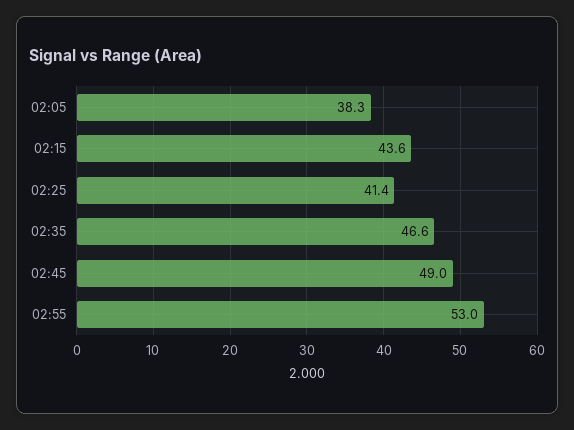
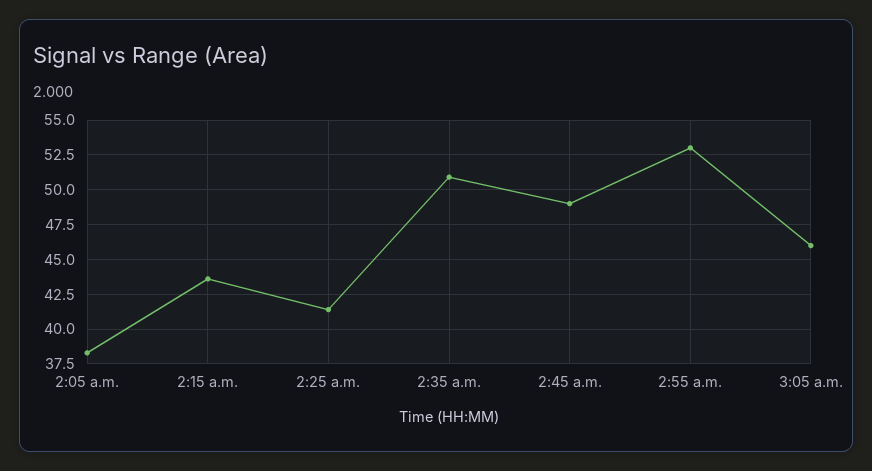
02:35: 46.6 -> 51
3:05 a.m.: none -> 46

